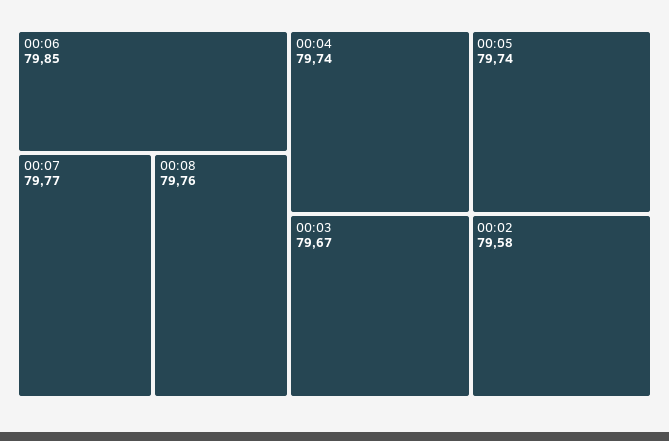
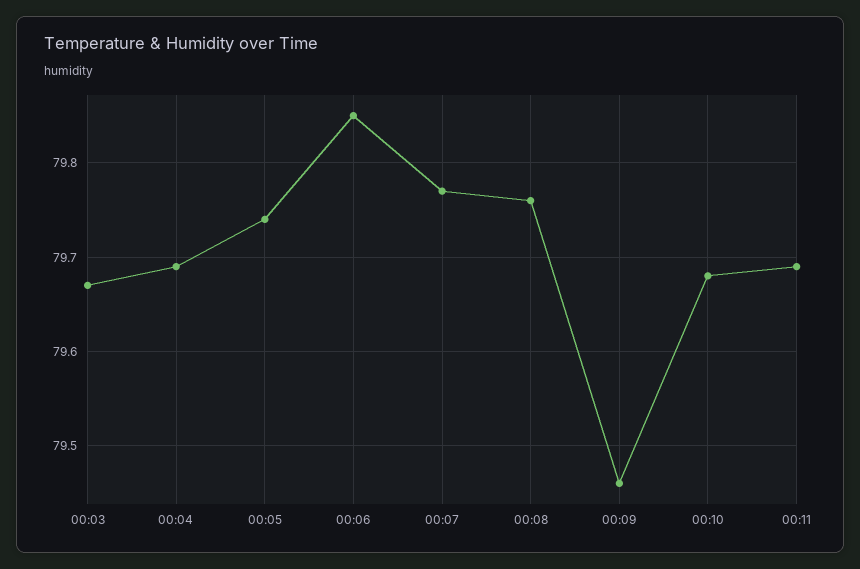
00:04: 79.74 -> 79.69
00:02: 79.58 -> none
00:09: none -> 79.46
00:10: none -> 79.68
00:11: none -> 79.69

